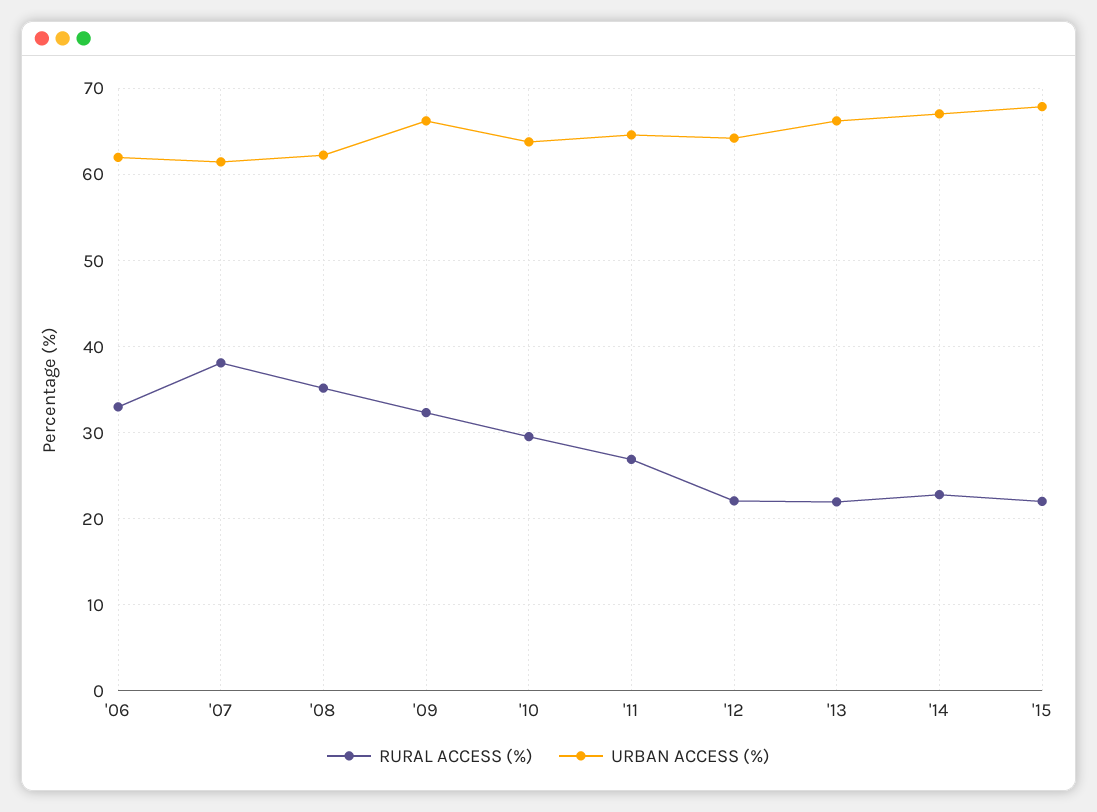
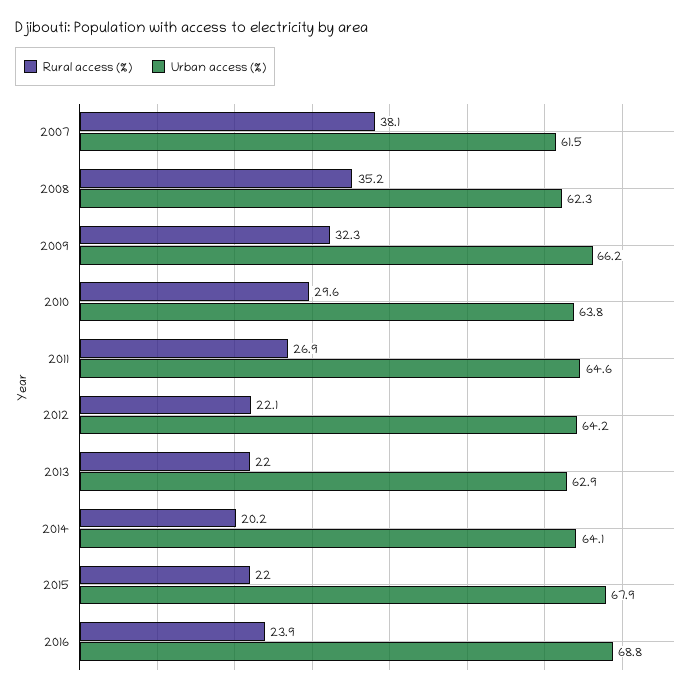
RURAL ACCESS (%), '06: 33 -> none
URBAN ACCESS (%), '06: 62 -> none
URBAN ACCESS (%), '13: 66 -> 62.9
RURAL ACCESS (%), '14: 23 -> 20.2
URBAN ACCESS (%), '14: 67 -> 64.1
RURAL ACCESS (%), 2016: none -> 23.9
URBAN ACCESS (%), 2016: none -> 68.8

